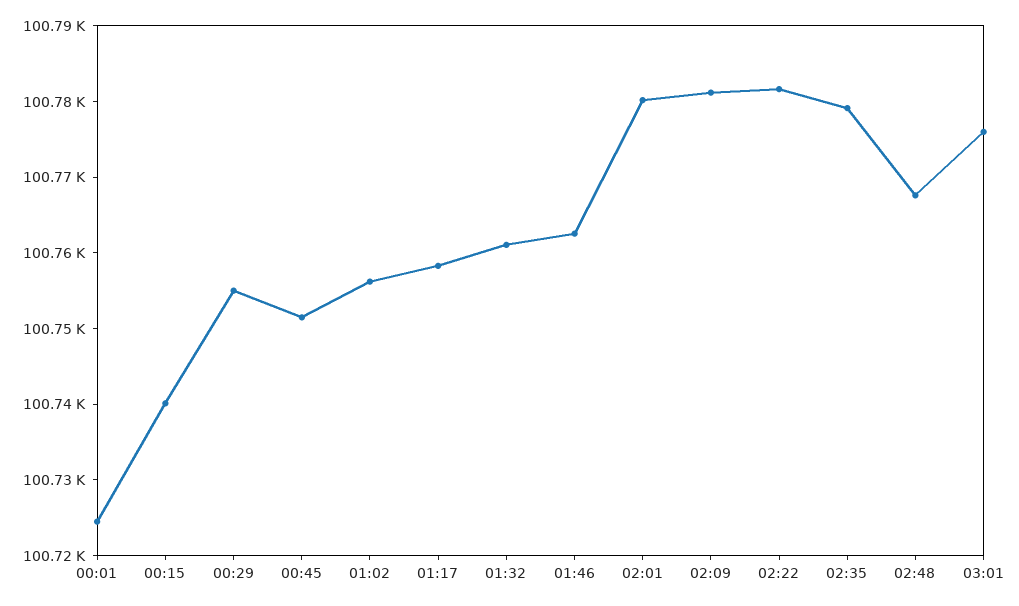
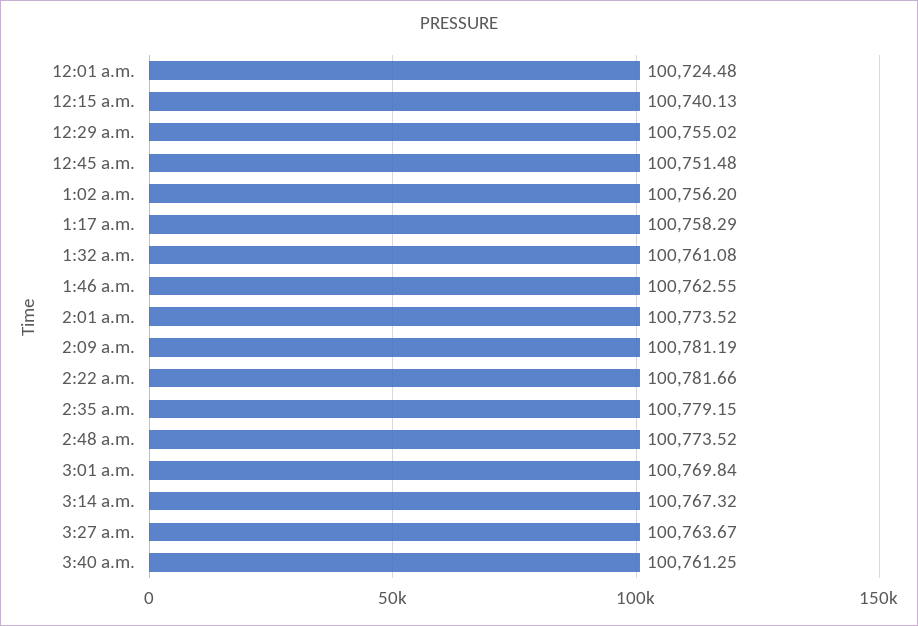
02:01: 100780 -> 100773.52
02:48: 100768 -> 100773.52
03:01: 100776 -> 100769.84
3:14 a.m.: none -> 100767.32
3:27 a.m.: none -> 100763.67
3:40 a.m.: none -> 100761.25

